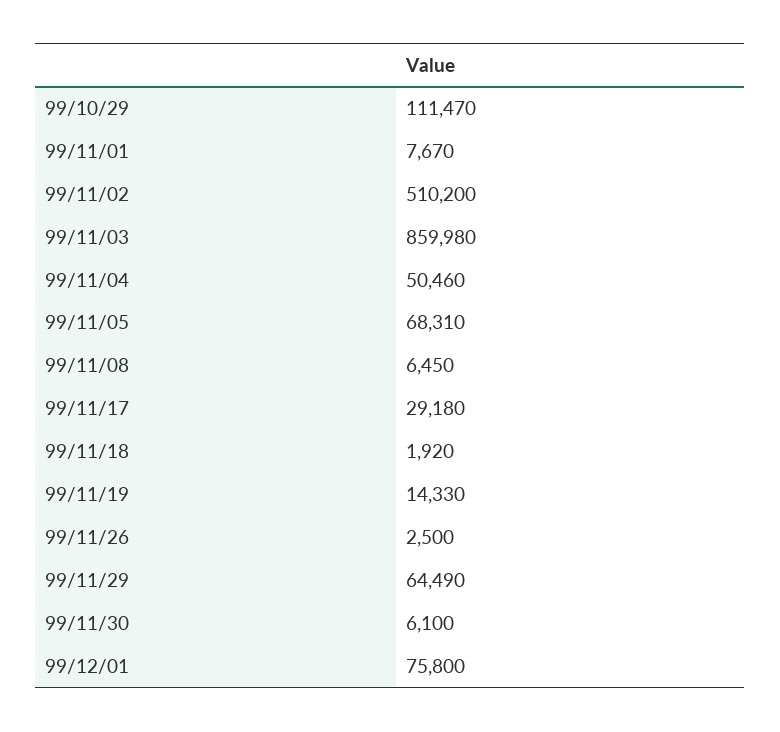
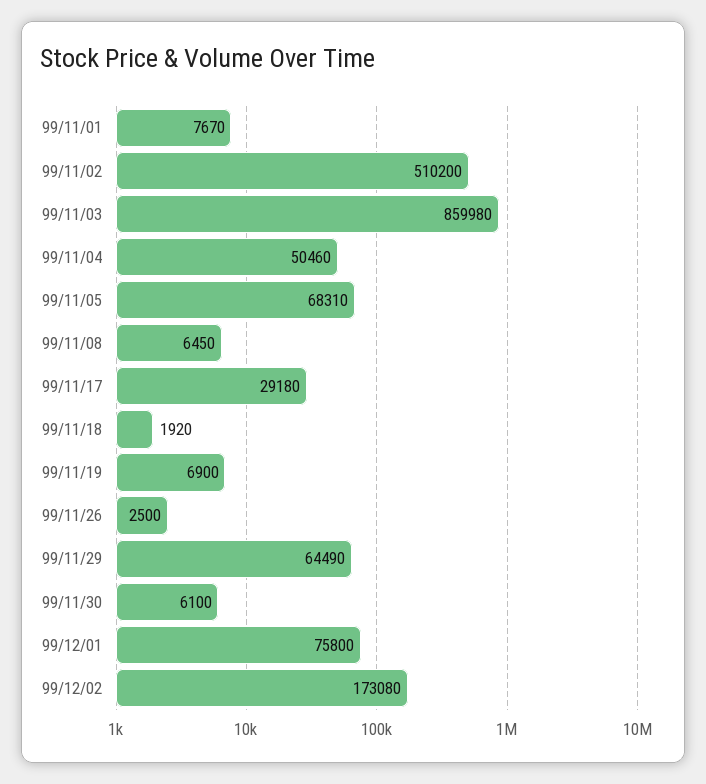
99/10/29: 111470 -> none
99/11/19: 14330 -> 6900
99/12/02: none -> 173080

